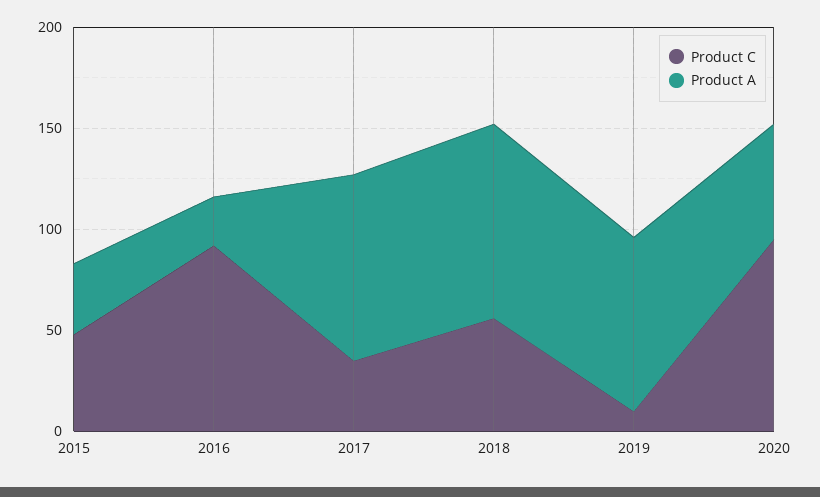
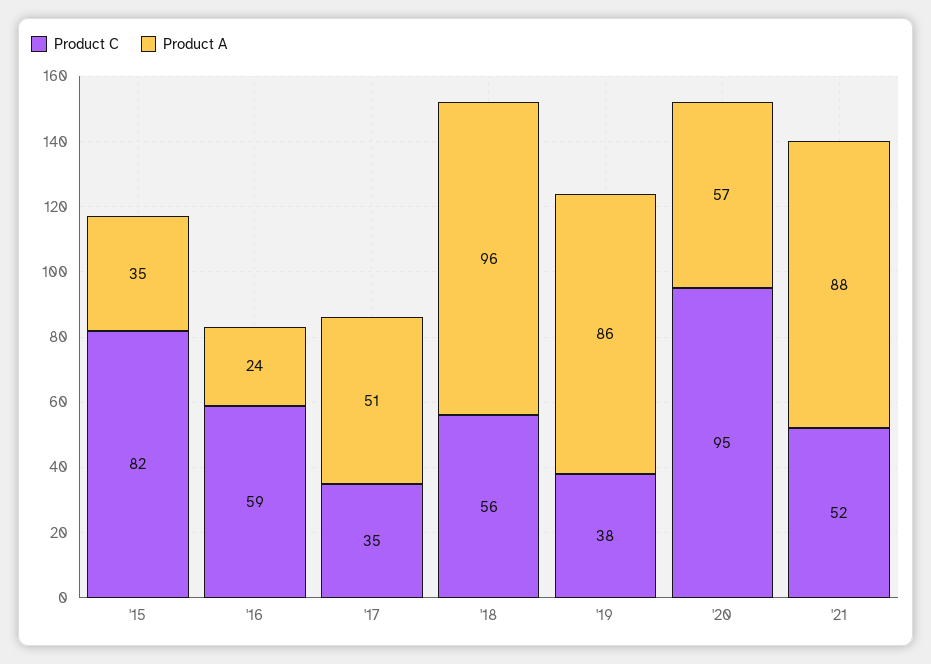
Product C, 2015: 50 -> 82
Product C, 2016: 90 -> 59
Product A, 2017: 90 -> 51
Product C, 2019: 10 -> 38
Product C, '21: none -> 52
Product A, '21: none -> 88

